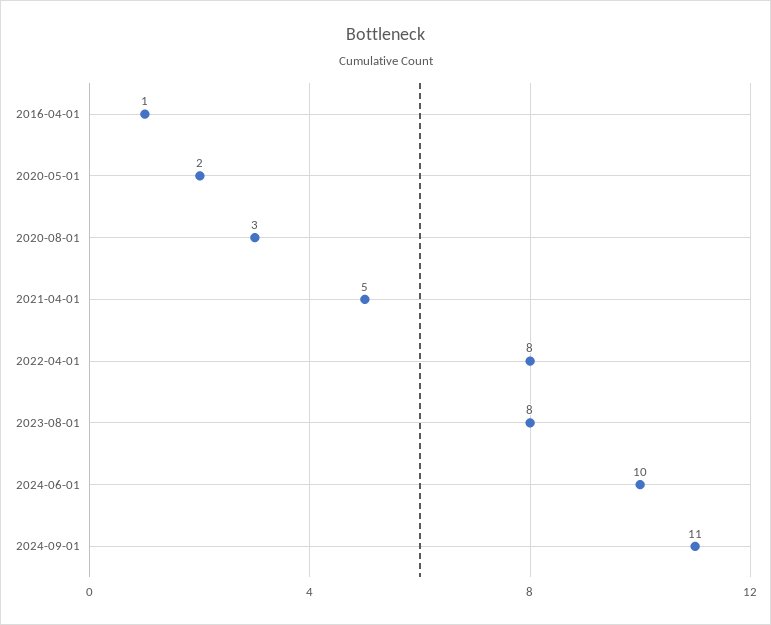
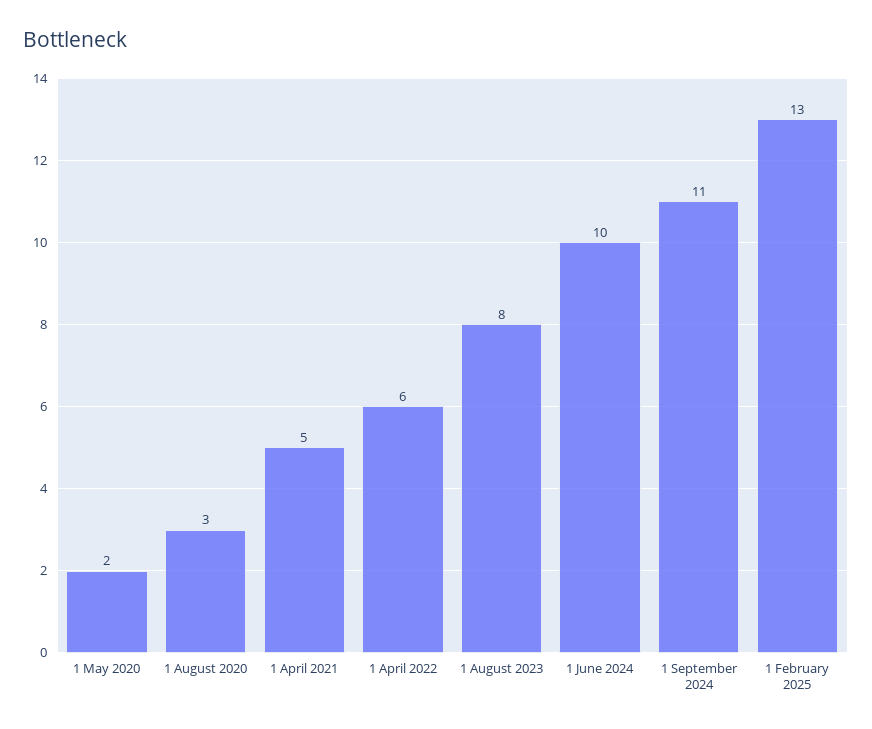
2016-04-01: 1 -> none
2022-04-01: 8 -> 6
1 February 2025: none -> 13

